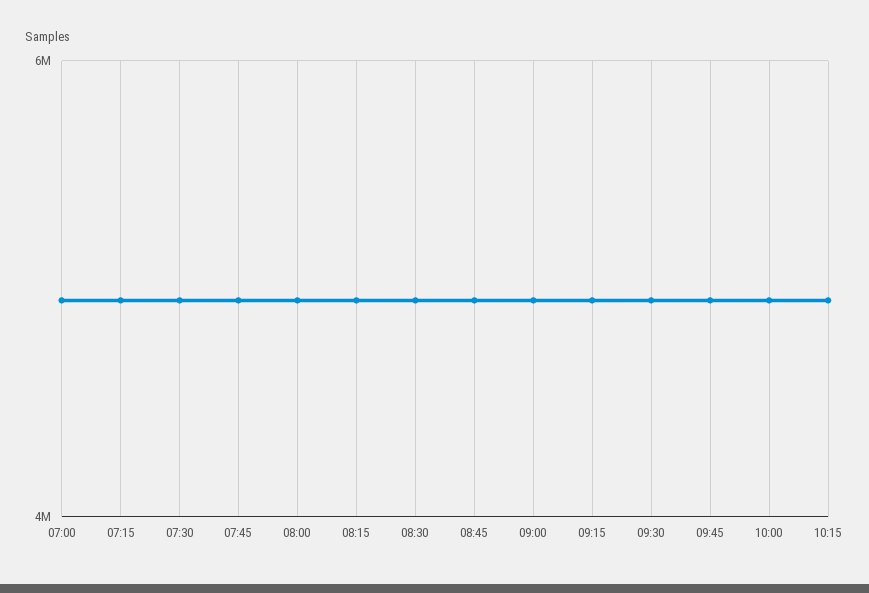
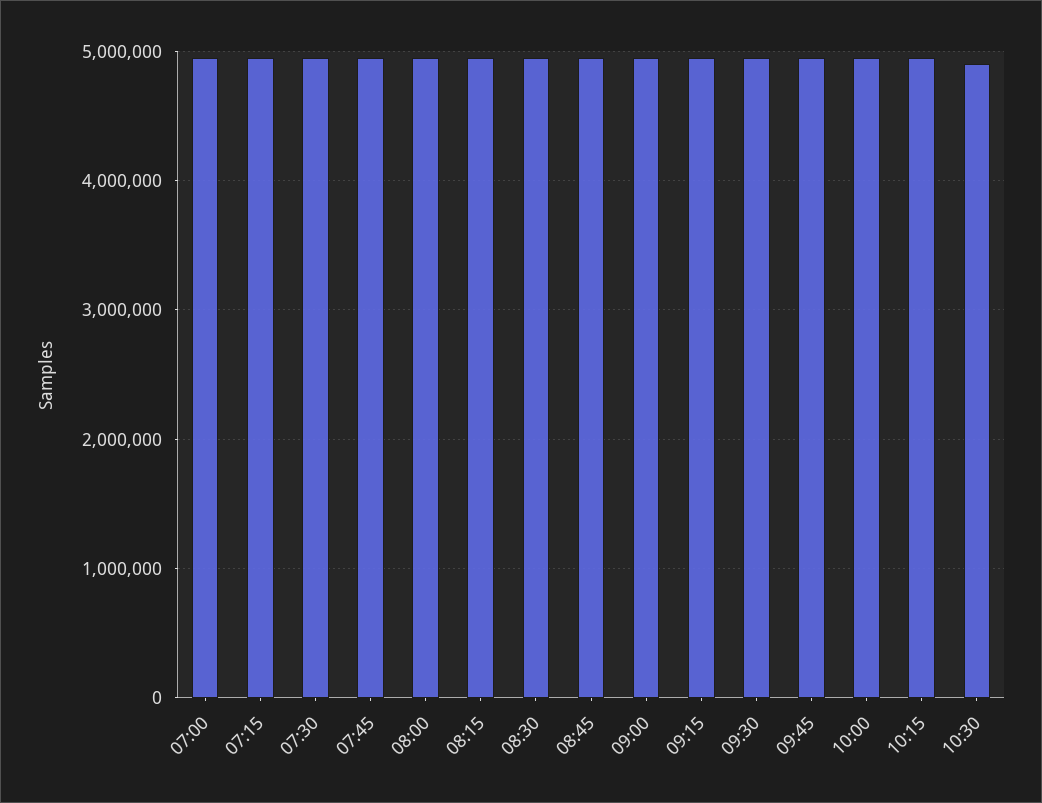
10:30: none -> 4900000

